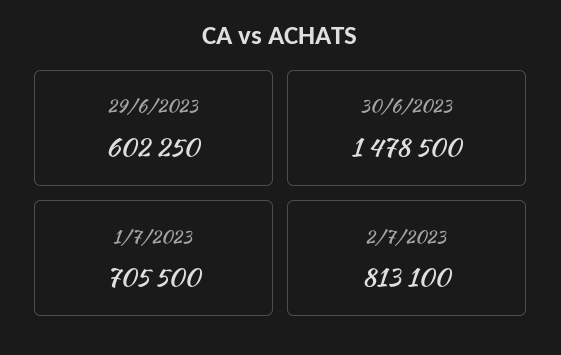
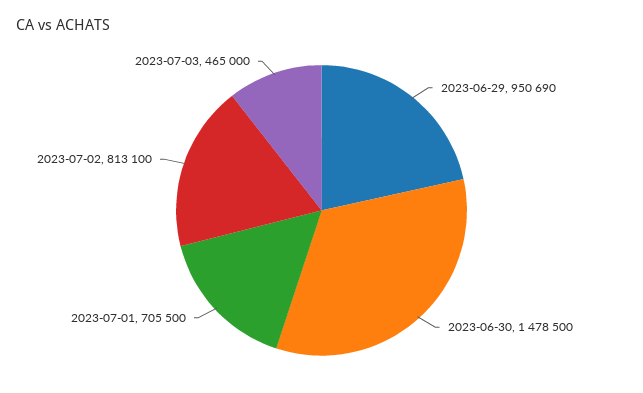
29/6/2023: 602250 -> 950690
2023-07-03: none -> 465000

